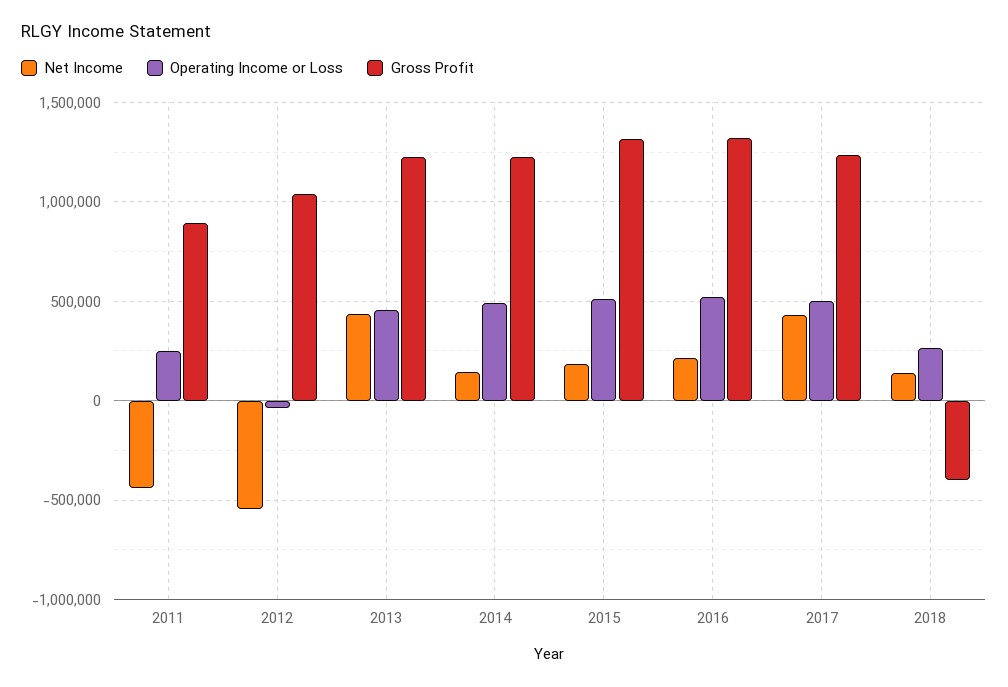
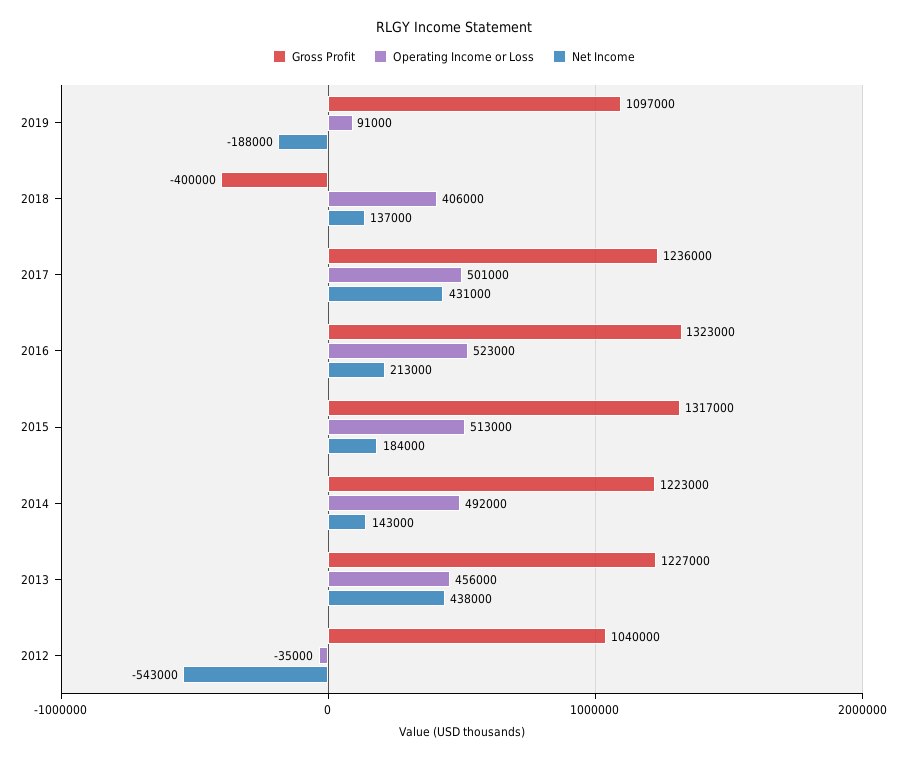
Net Income, 2011: -450000 -> none
Operating Income or Loss, 2011: 250000 -> none
Gross Profit, 2011: 900000 -> none
Operating Income or Loss, 2018: 250000 -> 406000
Gross Profit, 2019: none -> 1097000
Operating Income or Loss, 2019: none -> 91000
Net Income, 2019: none -> -188000

